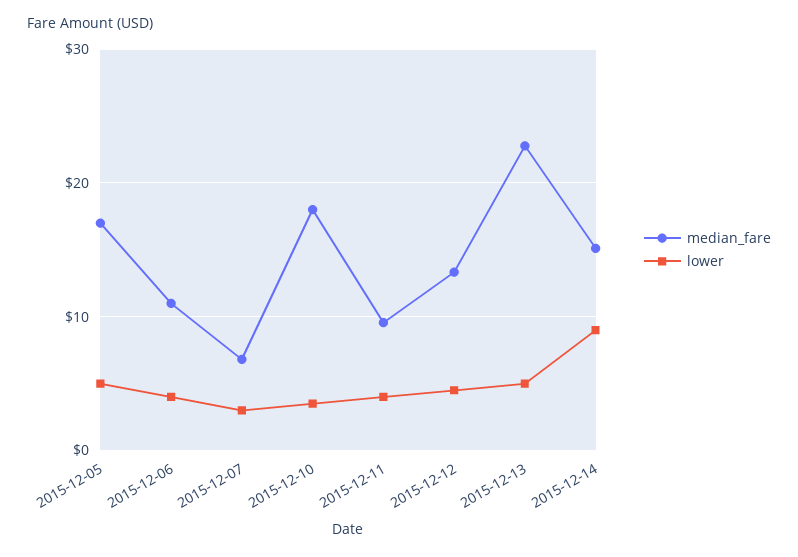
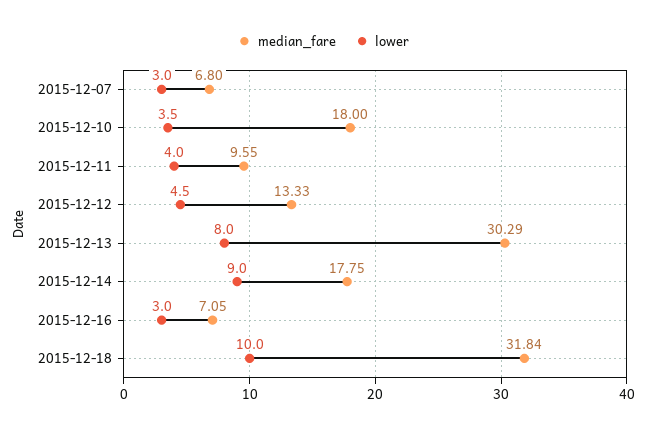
median_fare, 2015-12-05: 17 -> none
lower, 2015-12-05: 5 -> none
median_fare, 2015-12-06: 11 -> none
lower, 2015-12-06: 4 -> none
median_fare, 2015-12-13: 23 -> 30.29
lower, 2015-12-13: 5 -> 8
median_fare, 2015-12-14: 15 -> 17.75
median_fare, 2015-12-16: none -> 7.05
lower, 2015-12-16: none -> 3
median_fare, 2015-12-18: none -> 31.84
lower, 2015-12-18: none -> 10

